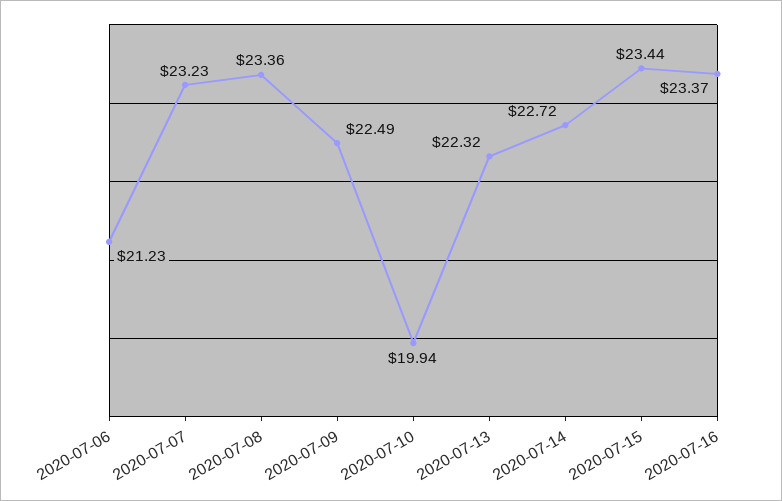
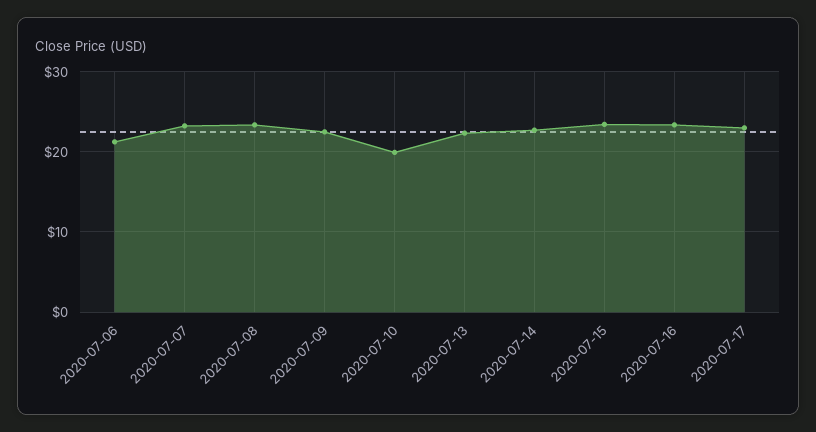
2020-07-17: none -> 23

